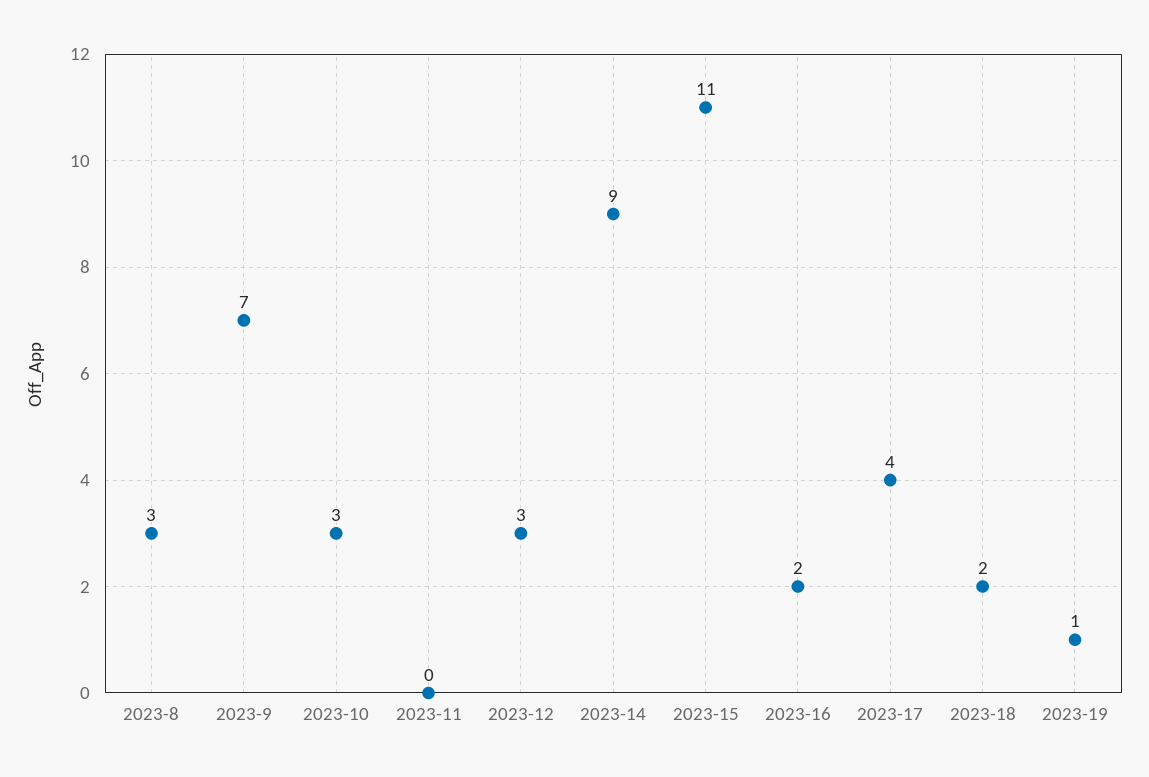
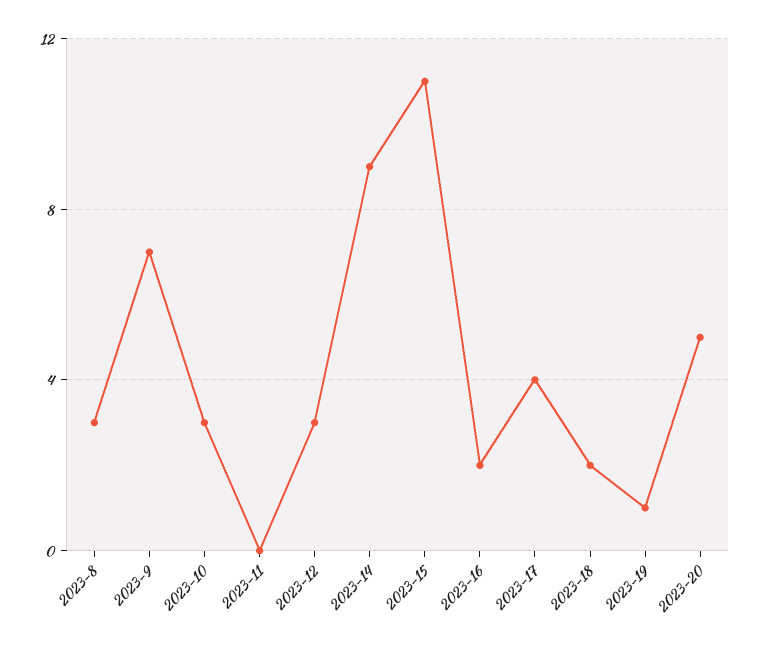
2023-20: none -> 5

